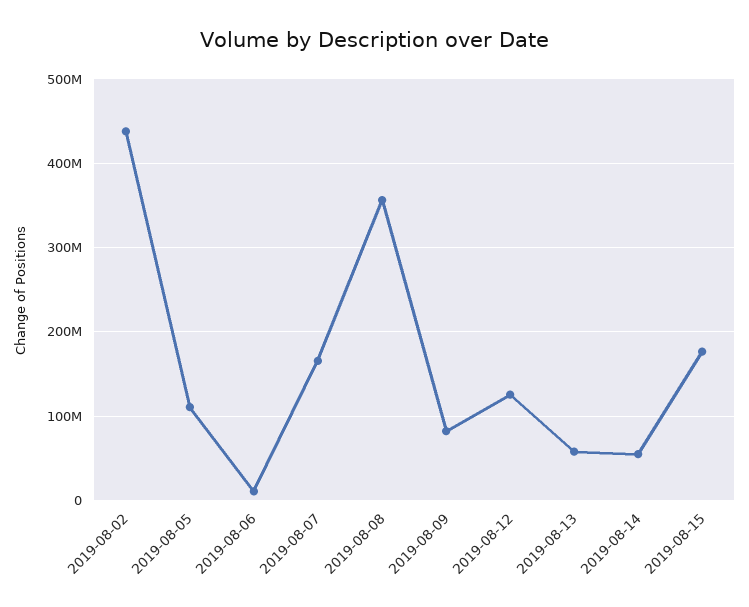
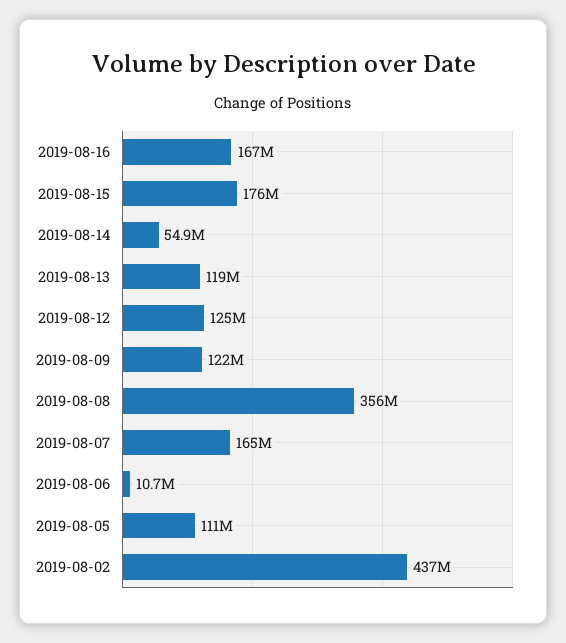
2019-08-09: 80000000 -> 122000000
2019-08-13: 60000000 -> 119000000
2019-08-16: none -> 167000000

